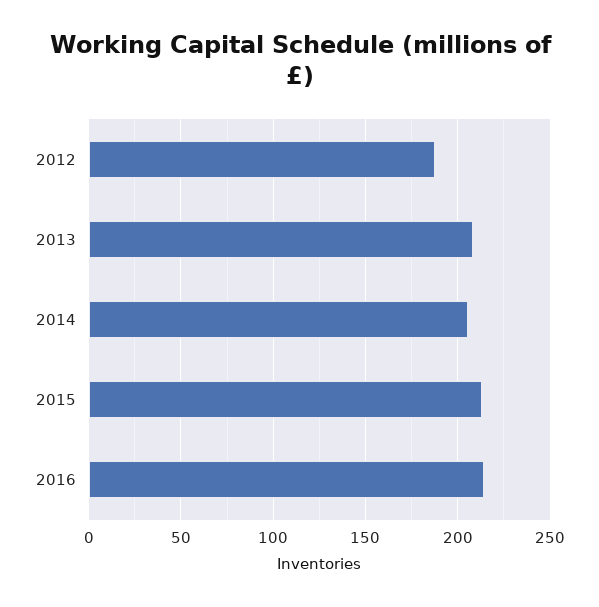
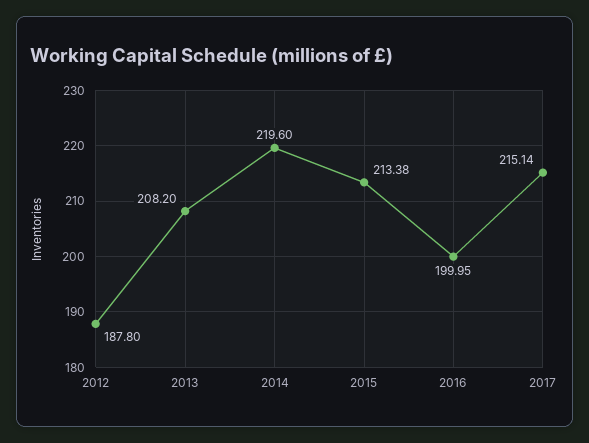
2014: 205 -> 219.6
2016: 215 -> 199.95
2017: none -> 215.14

